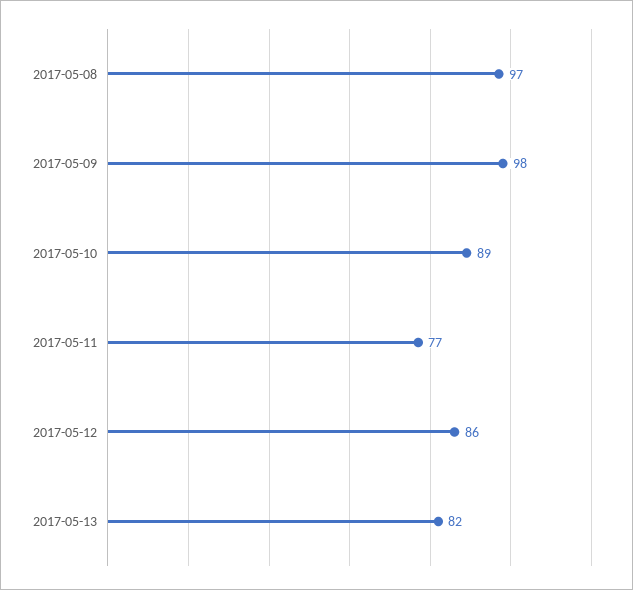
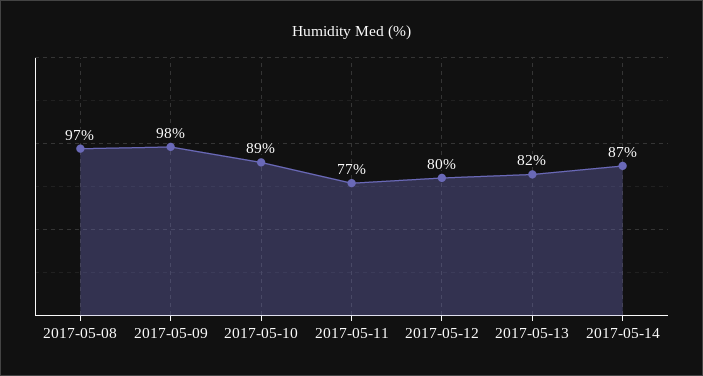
2017-05-12: 86 -> 80
2017-05-14: none -> 87

